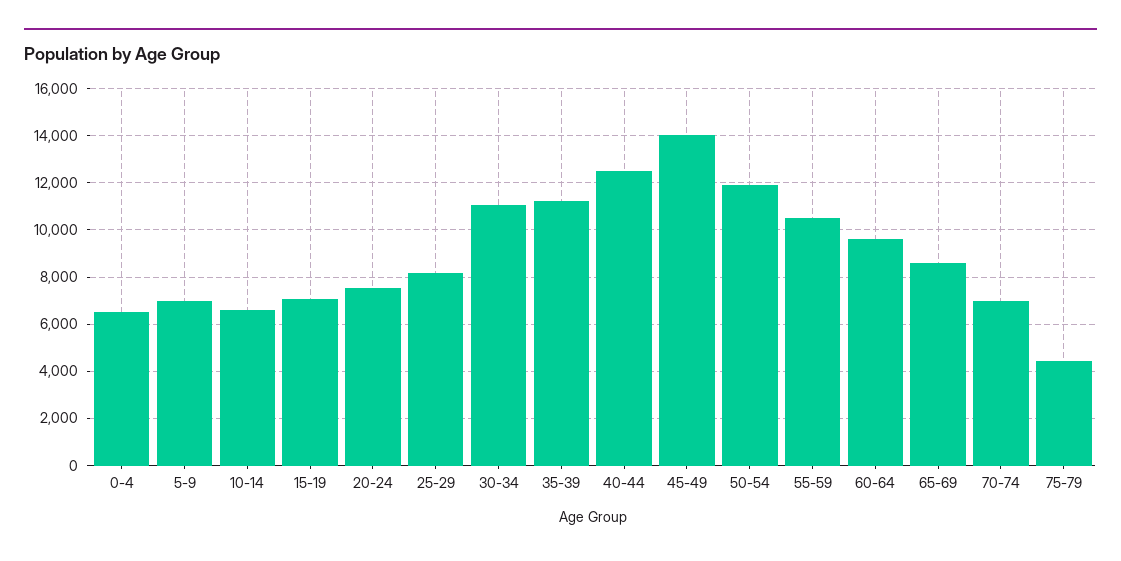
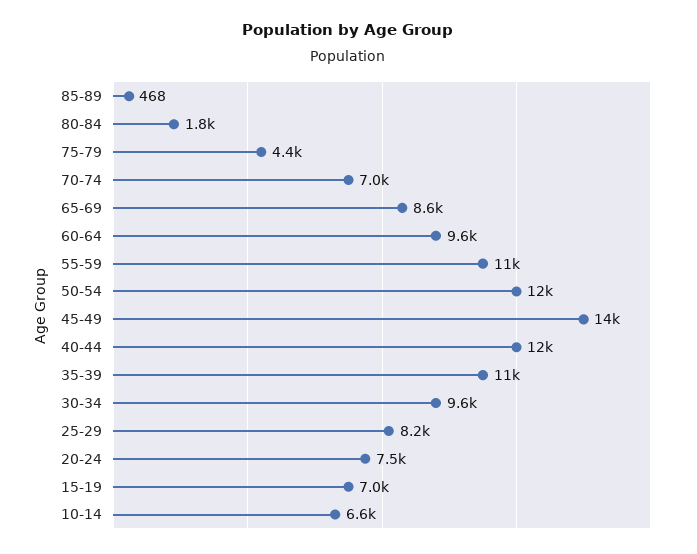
0-4: 6500 -> none
5-9: 7000 -> none
30-34: 11000 -> 9600
85-89: none -> 468
80-84: none -> 1800

